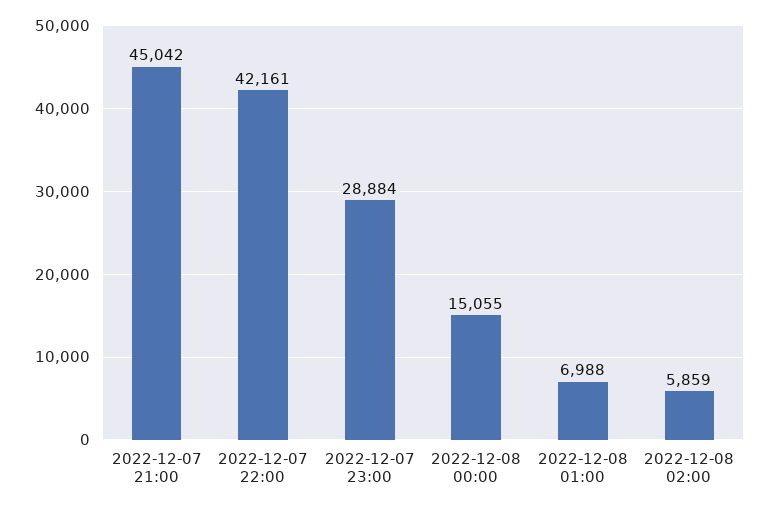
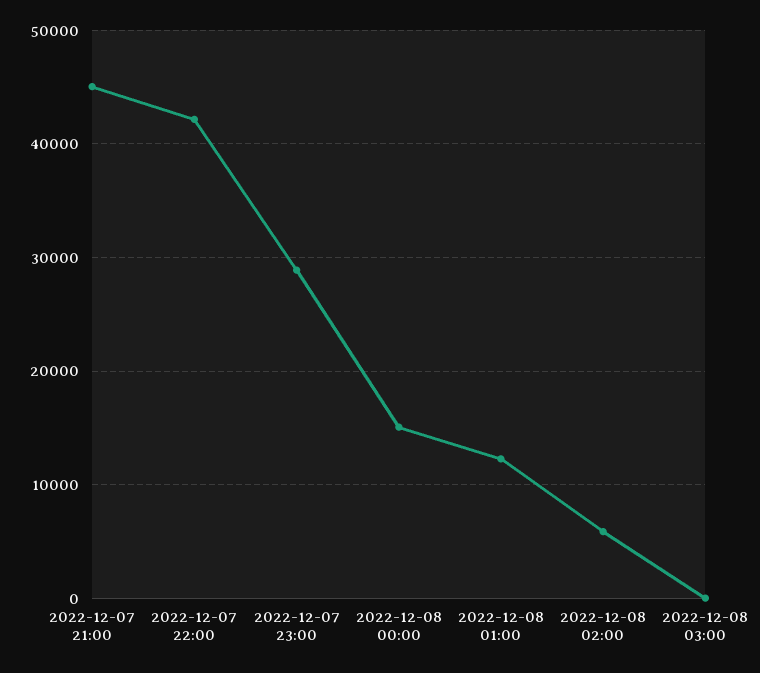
2022-12-08 01:00: 6988 -> 12000
2022-12-08 03:00: none -> 0

